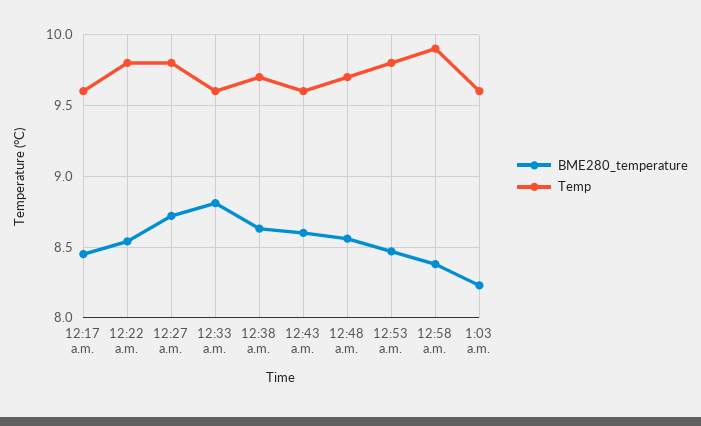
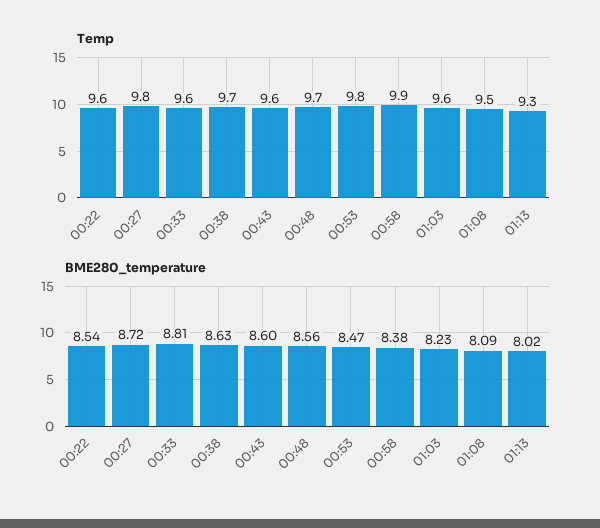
BME280_temperature, 12:17 a.m.: 8.45 -> none
Temp, 12:17 a.m.: 9.6 -> none
Temp, 12:22 a.m.: 9.8 -> 9.6
Temp, 01:08: none -> 9.5
Temp, 01:13: none -> 9.3
BME280_temperature, 01:08: none -> 8.09
BME280_temperature, 01:13: none -> 8.02

